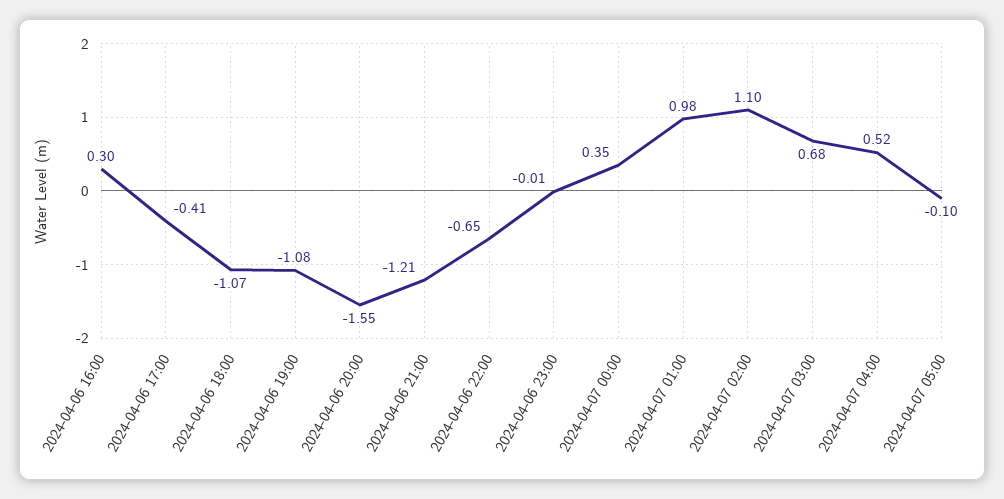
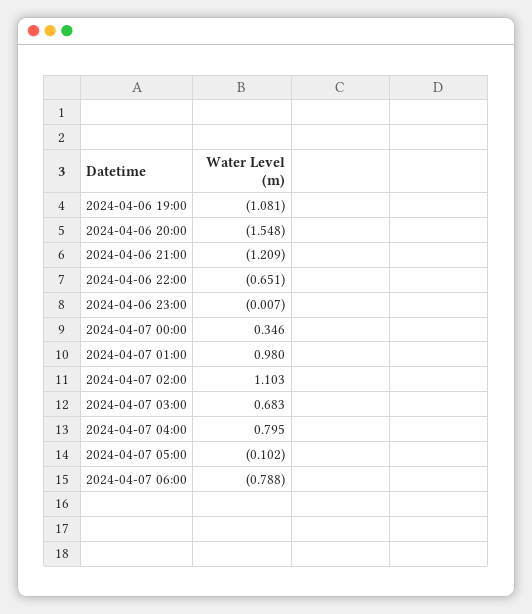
2024-04-06 16:00: 0.3 -> none
2024-04-06 17:00: -0.41 -> none
2024-04-06 18:00: -1.07 -> none
2024-04-07 04:00: 0.52 -> 0.795
2024-04-07 06:00: none -> -0.788

